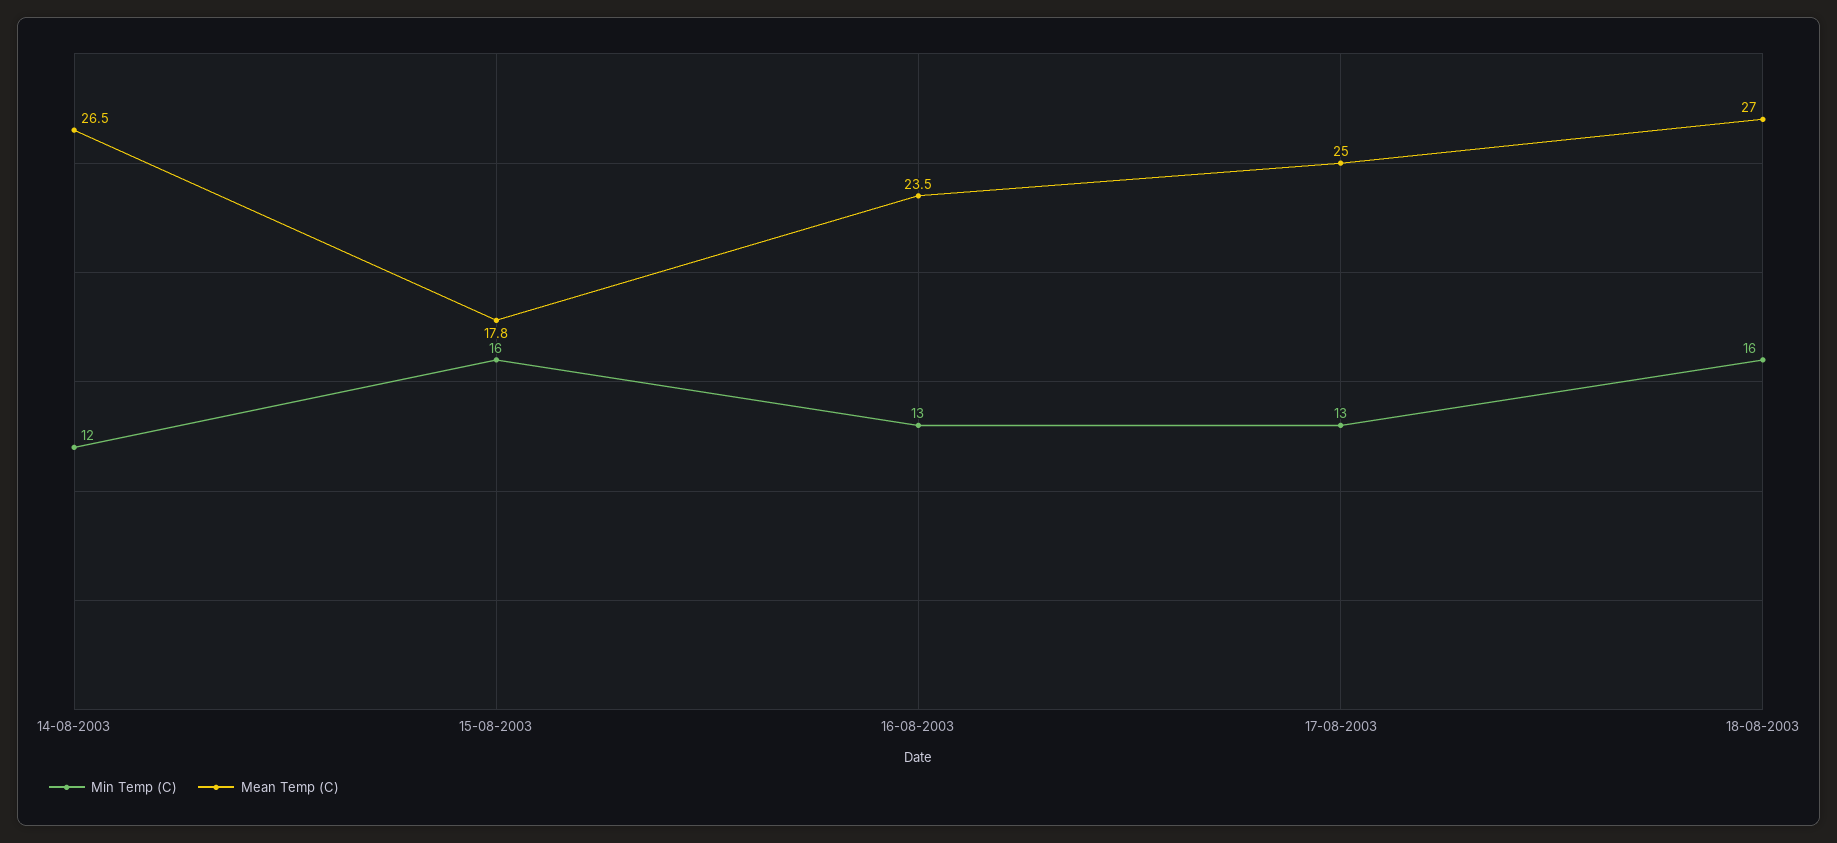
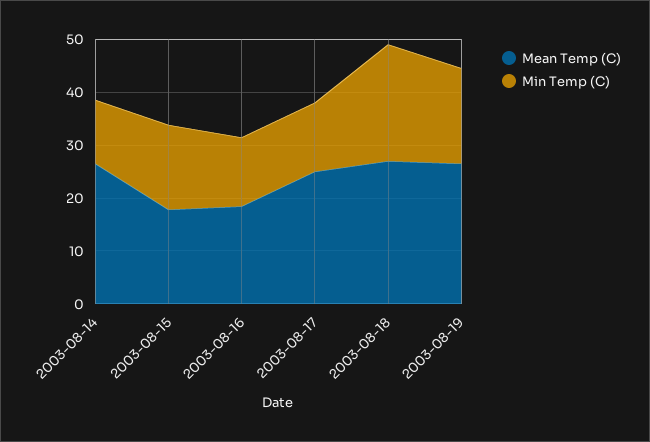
Mean Temp (C), 16-08-2003: 23.5 -> 18
Min Temp (C), 18-08-2003: 16 -> 22
Mean Temp (C), 2003-08-19: none -> 26
Min Temp (C), 2003-08-19: none -> 18

